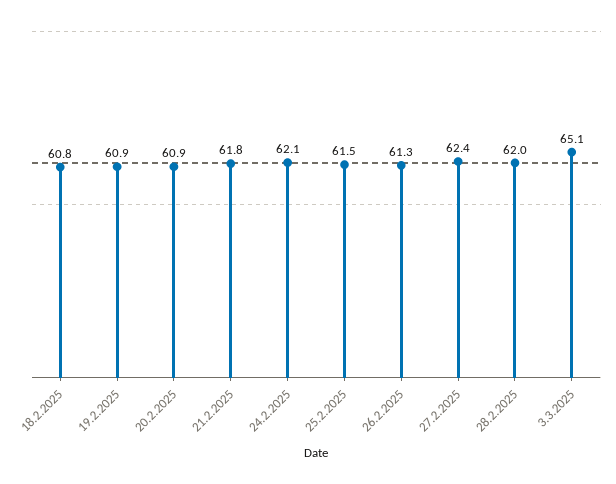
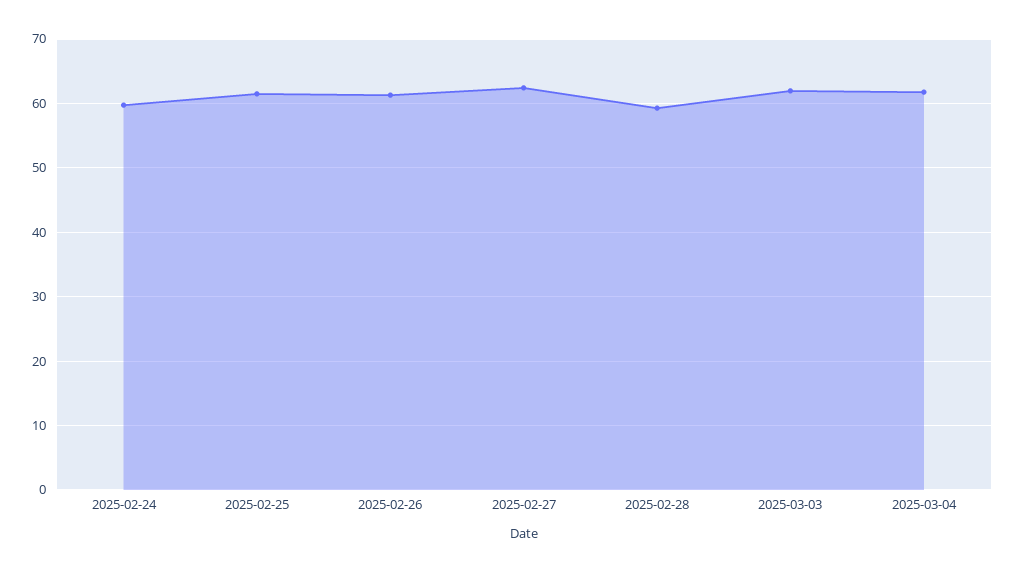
18.2.2025: 60.8 -> none
19.2.2025: 60.9 -> none
20.2.2025: 60.9 -> none
21.2.2025: 61.8 -> none
24.2.2025: 62.1 -> 60
28.2.2025: 62 -> 59
3.3.2025: 65.1 -> 62
2025-03-04: none -> 62

